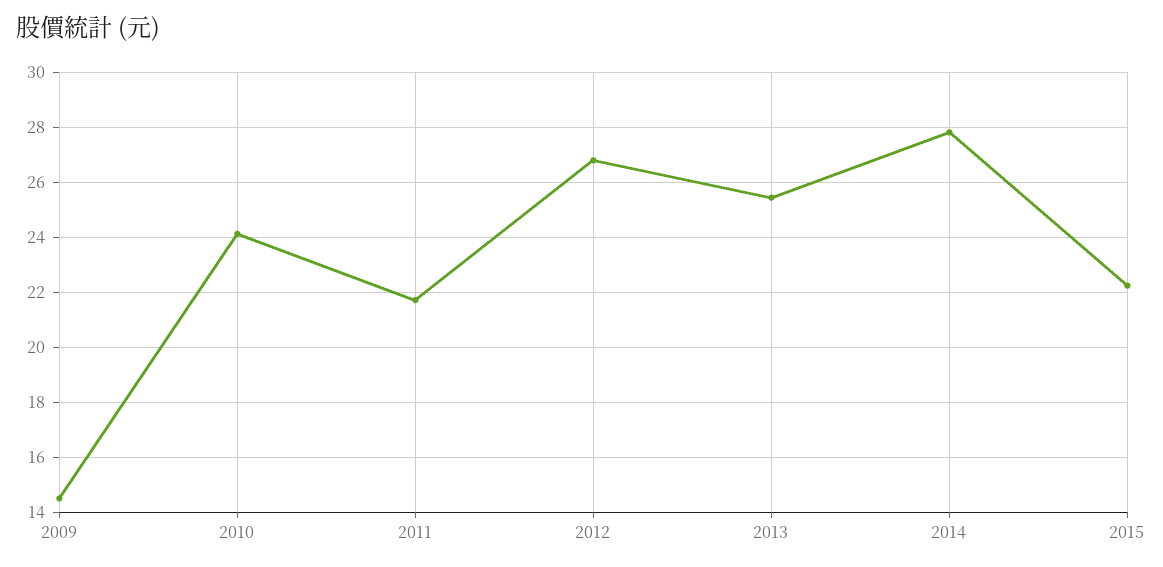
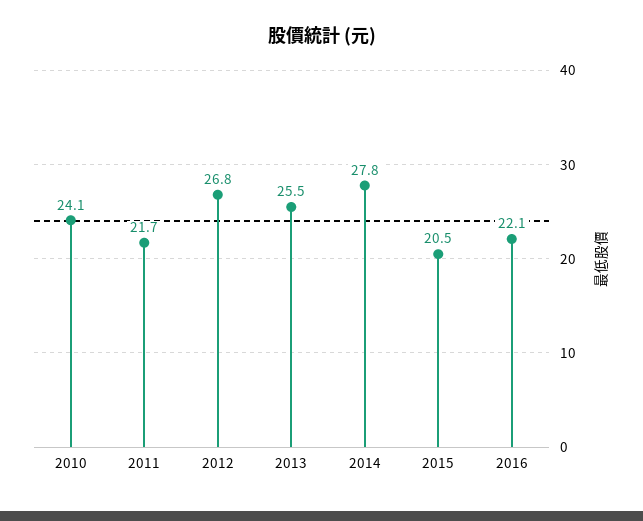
2009: 14.5 -> none
2015: 22.25 -> 20.5
2016: none -> 22.1

